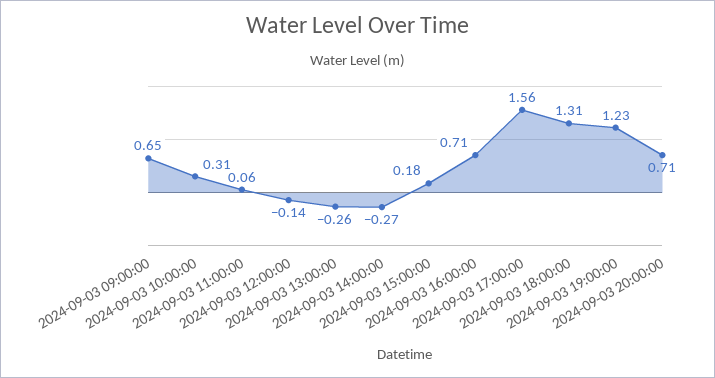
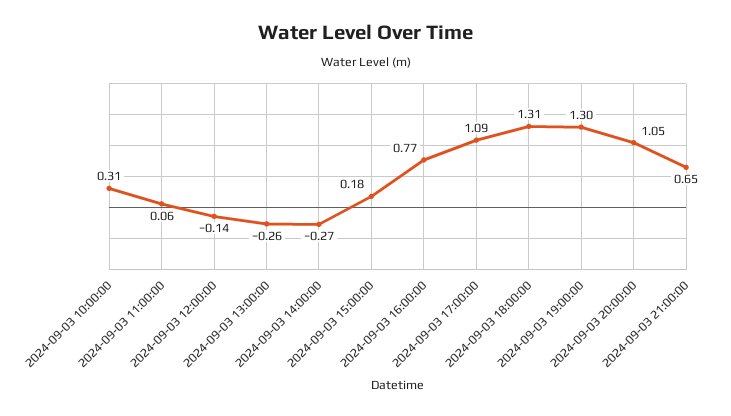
2024-09-03 09:00:00: 0.65 -> none
2024-09-03 16:00:00: 0.71 -> 0.77
2024-09-03 17:00:00: 1.56 -> 1.09
2024-09-03 19:00:00: 1.23 -> 1.3
2024-09-03 20:00:00: 0.71 -> 1.05
2024-09-03 21:00:00: none -> 0.65

